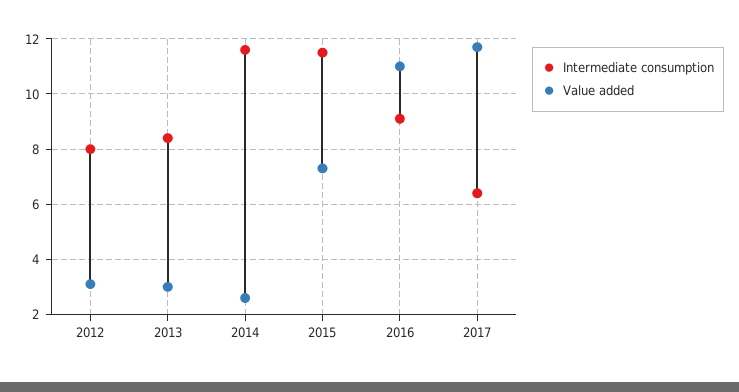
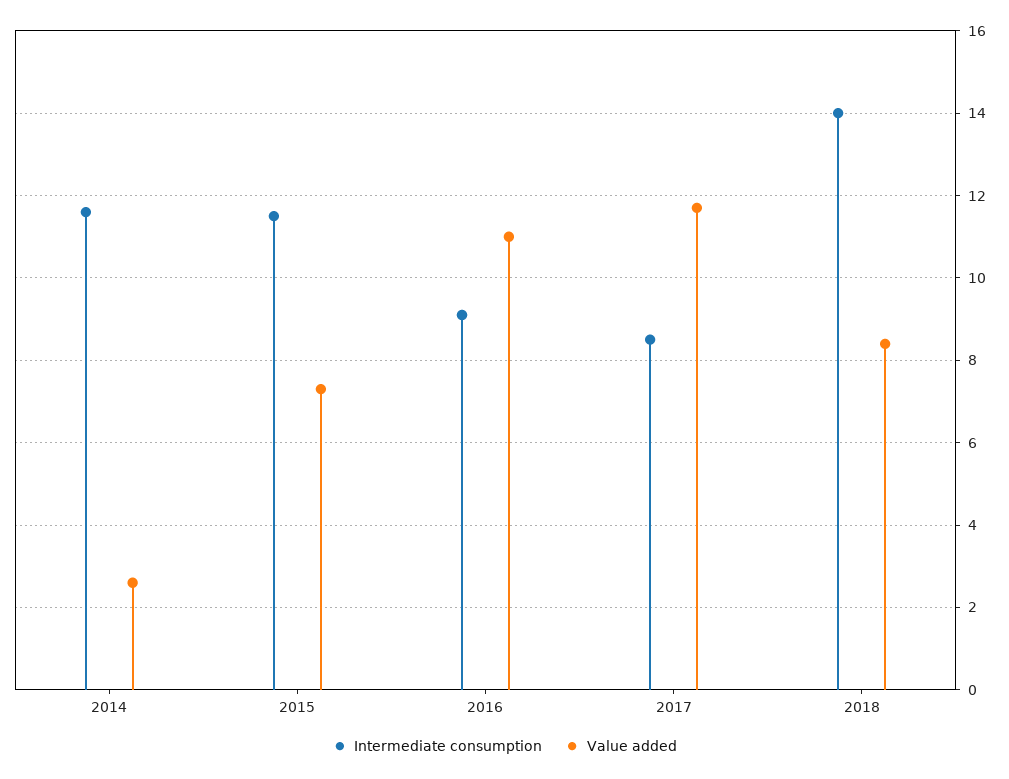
Intermediate consumption, 2012: 8 -> none
Value added, 2012: 3 -> none
Intermediate consumption, 2013: 8.5 -> none
Value added, 2013: 3 -> none
Intermediate consumption, 2017: 6.5 -> 8.5
Intermediate consumption, 2018: none -> 14
Value added, 2018: none -> 8.5

